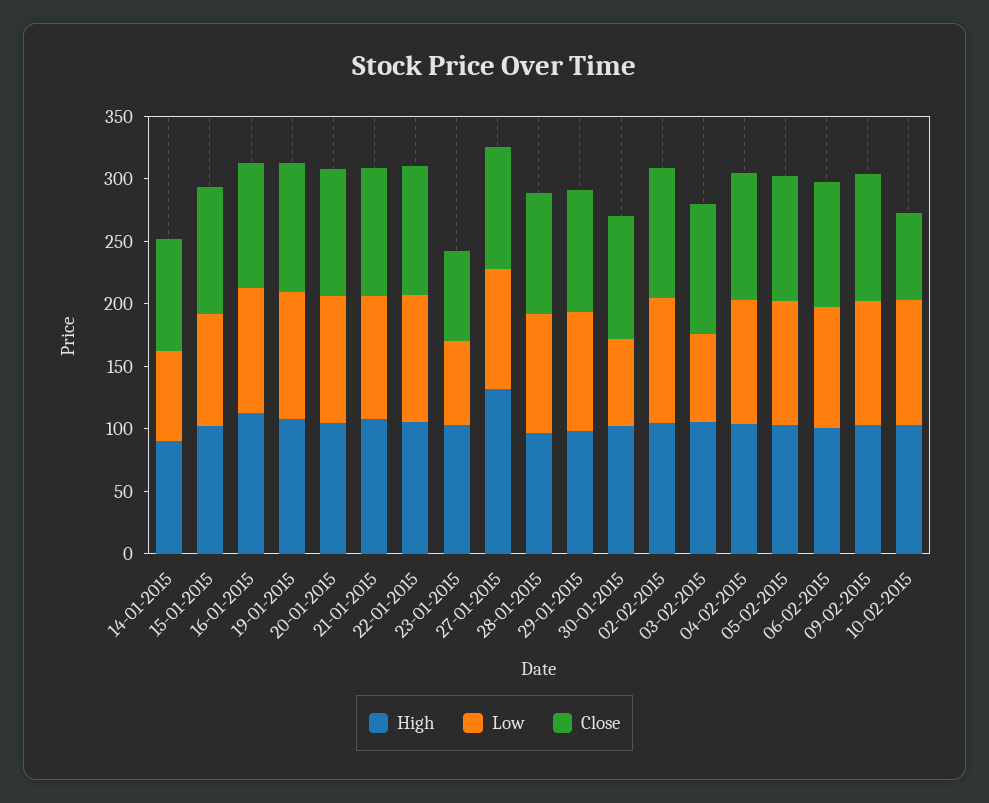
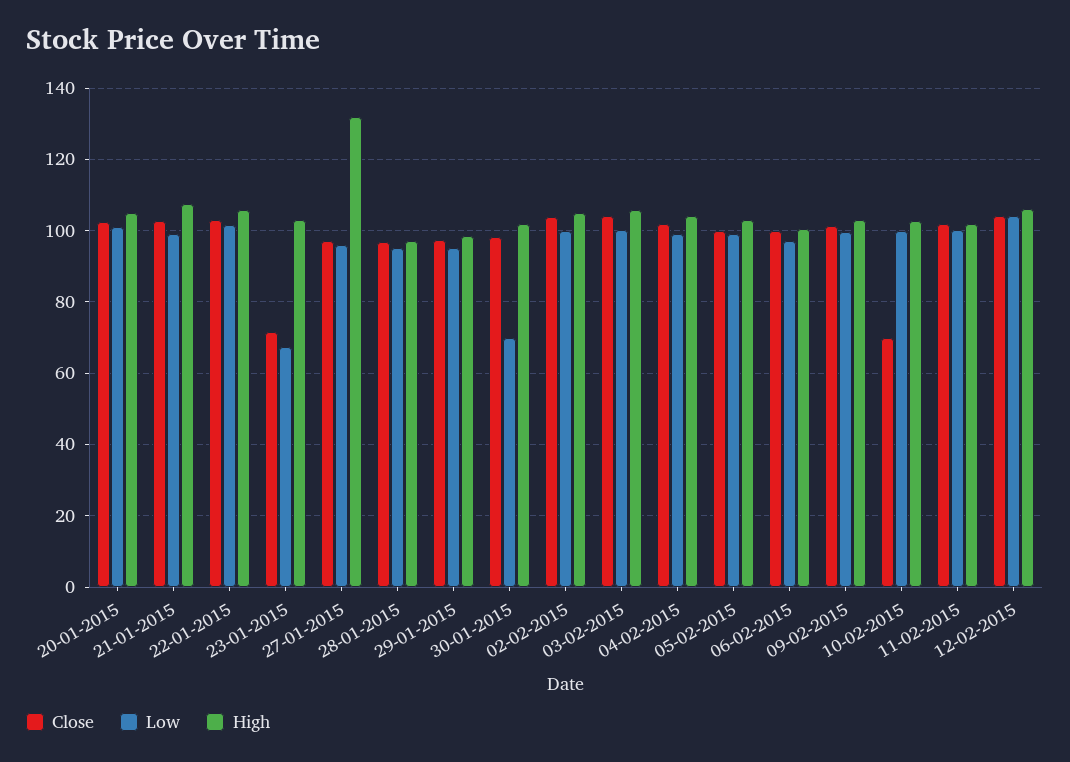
High, 14-01-2015: 90 -> none
Low, 14-01-2015: 70 -> none
Close, 14-01-2015: 90 -> none
High, 15-01-2015: 100 -> none
Low, 15-01-2015: 90 -> none
Close, 15-01-2015: 100 -> none
High, 16-01-2015: 110 -> none
Low, 16-01-2015: 100 -> none
Close, 16-01-2015: 100 -> none
High, 19-01-2015: 110 -> none
Low, 19-01-2015: 100 -> none
Close, 19-01-2015: 100 -> none
Low, 03-02-2015: 70 -> 100
Close, 11-02-2015: none -> 102
Low, 11-02-2015: none -> 100
High, 11-02-2015: none -> 102
Close, 12-02-2015: none -> 104
Low, 12-02-2015: none -> 104
High, 12-02-2015: none -> 106

